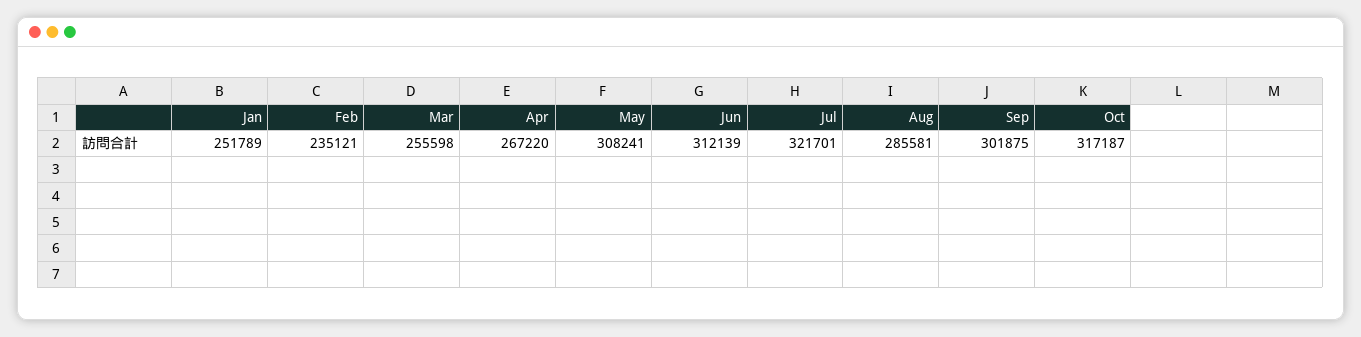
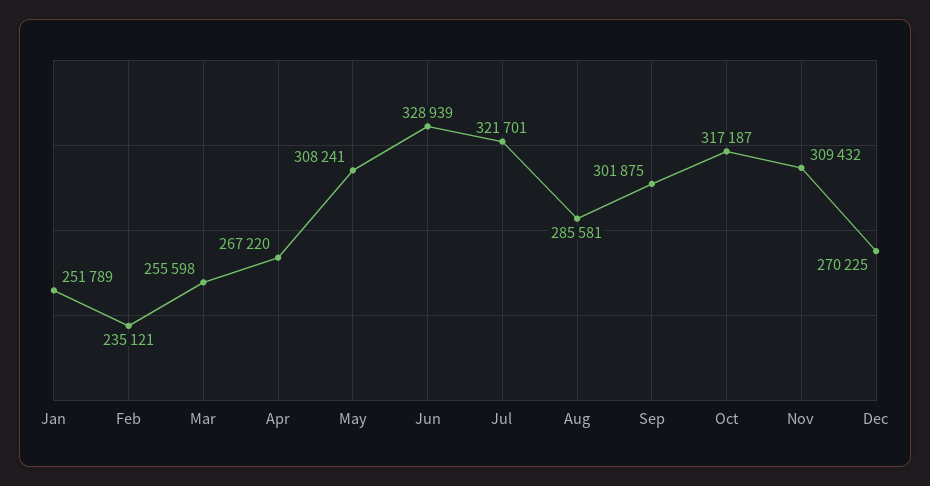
Jun: 312139 -> 328939
Nov: none -> 309432
Dec: none -> 270225

